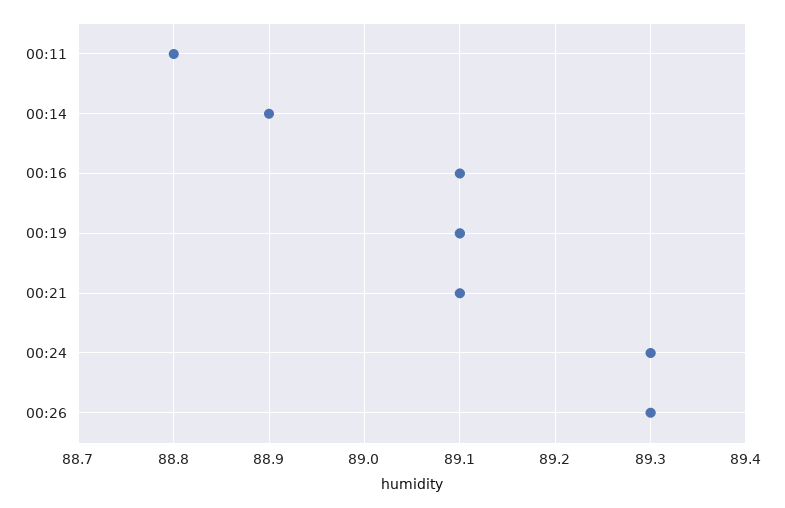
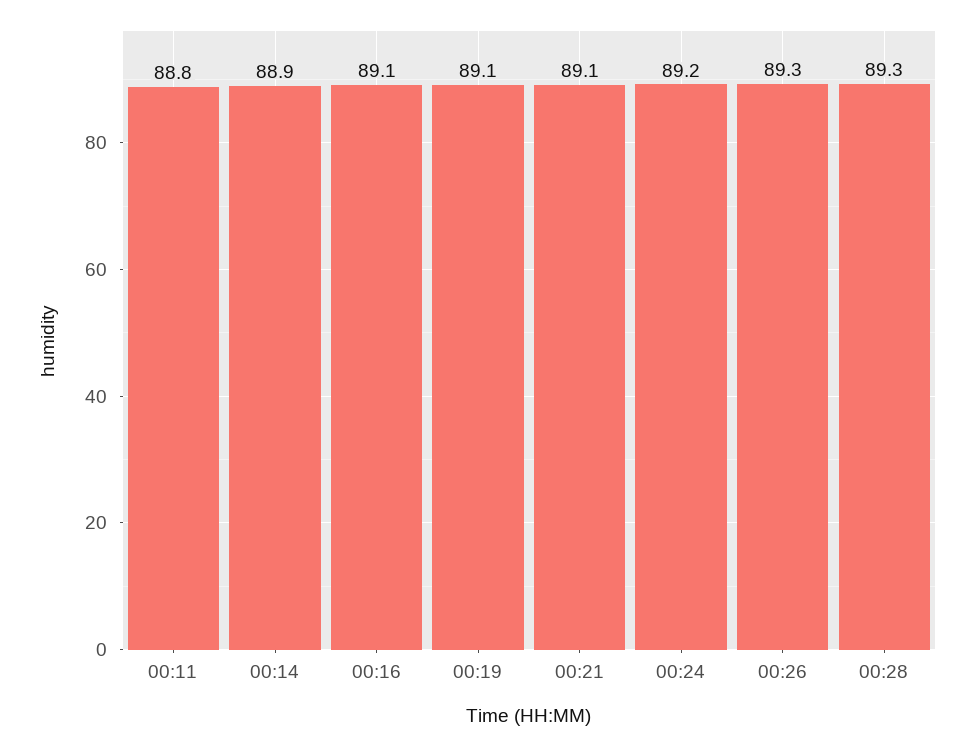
00:24: 89.3 -> 89.2
00:28: none -> 89.3

